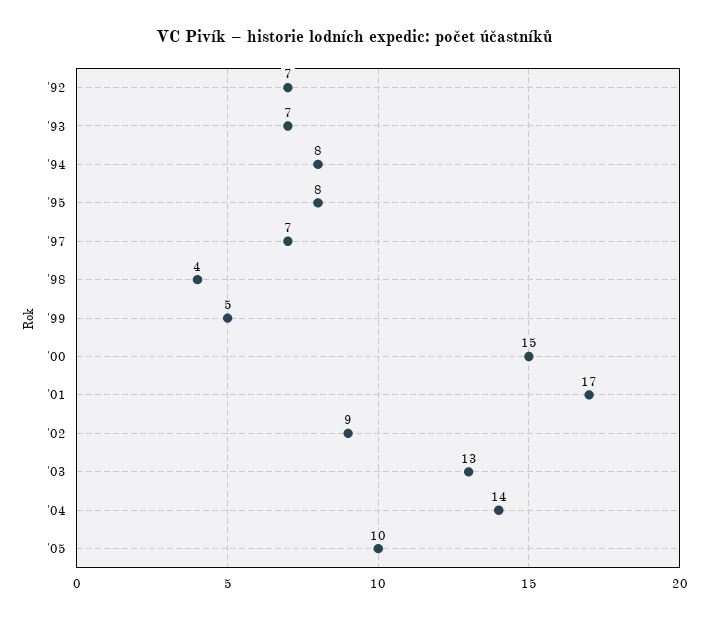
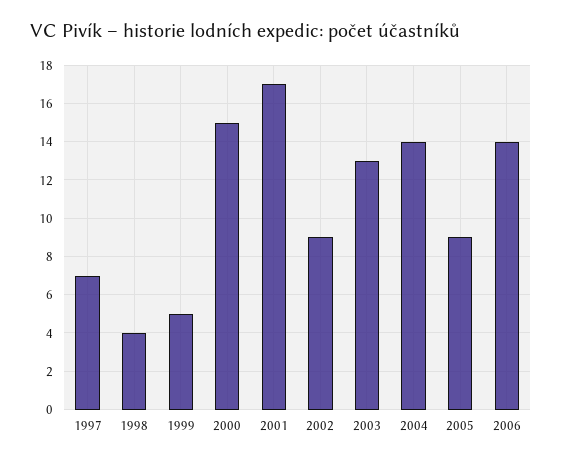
'92: 7 -> none
'93: 7 -> none
'94: 8 -> none
'95: 8 -> none
'05: 10 -> 9
2006: none -> 14

